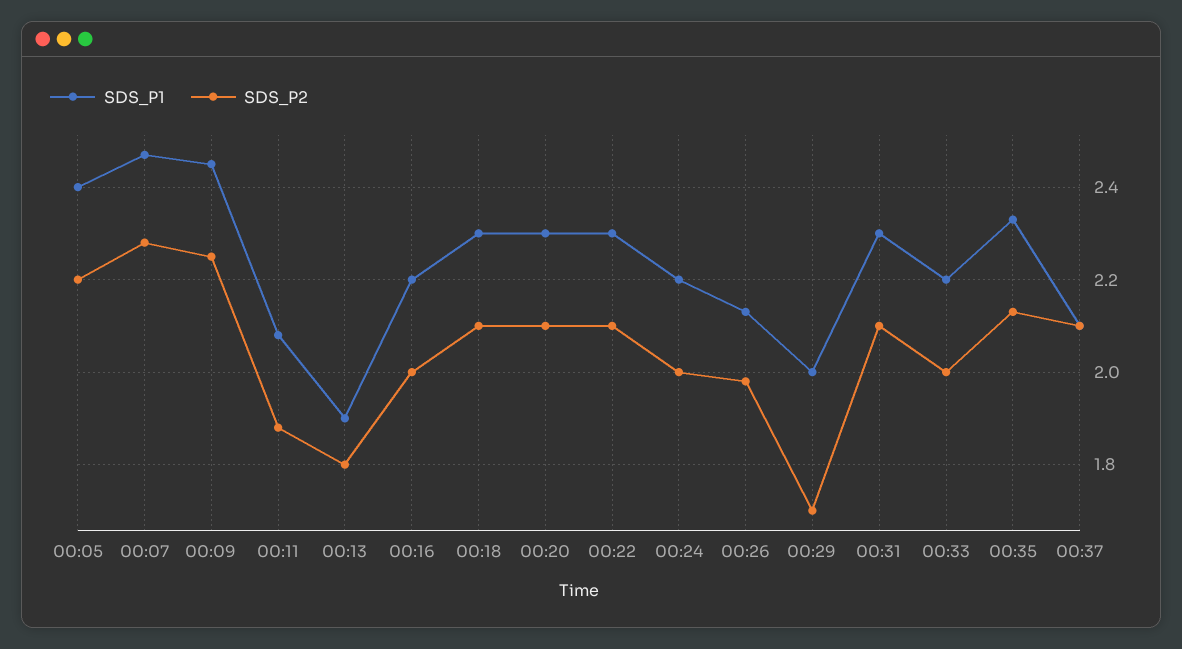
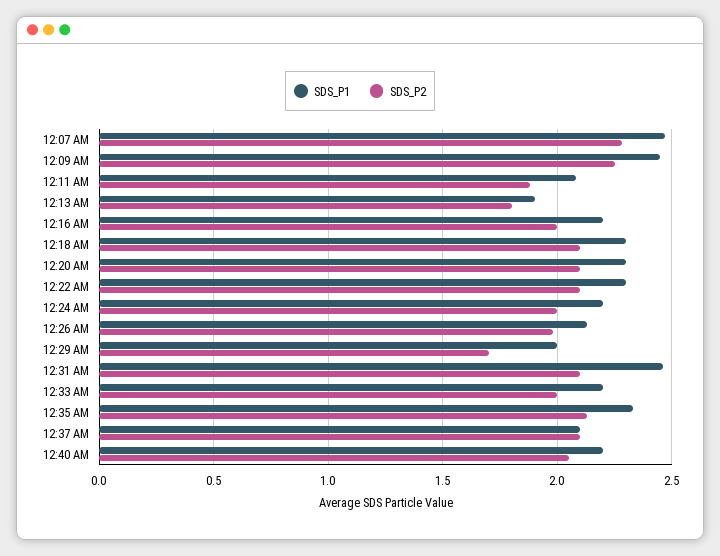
SDS_P1, 00:05: 2.4 -> none
SDS_P2, 00:05: 2.2 -> none
SDS_P1, 00:31: 2.3 -> 2.45
SDS_P1, 12:40 AM: none -> 2.2
SDS_P2, 12:40 AM: none -> 2.05

